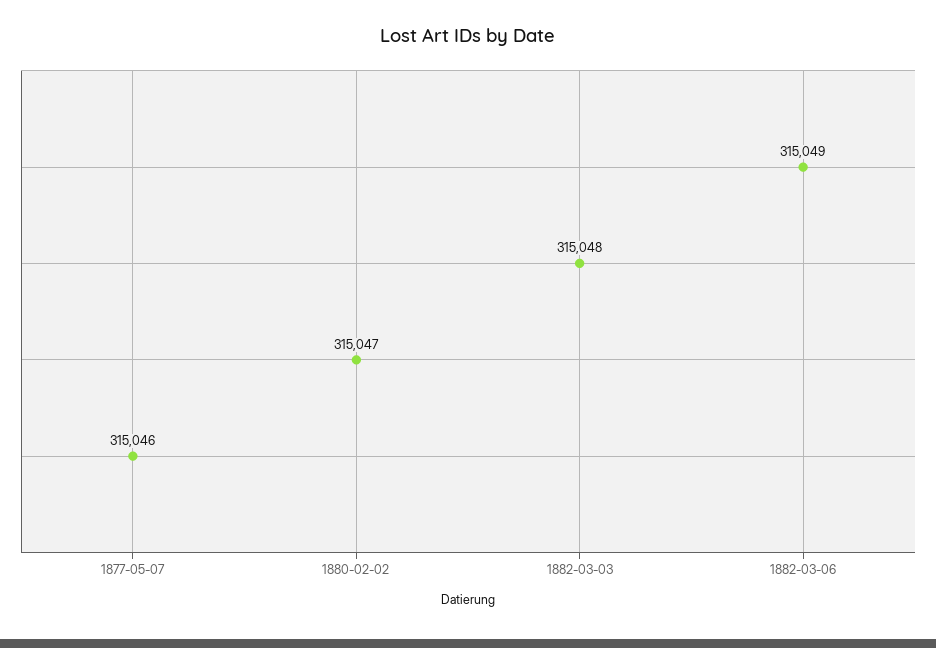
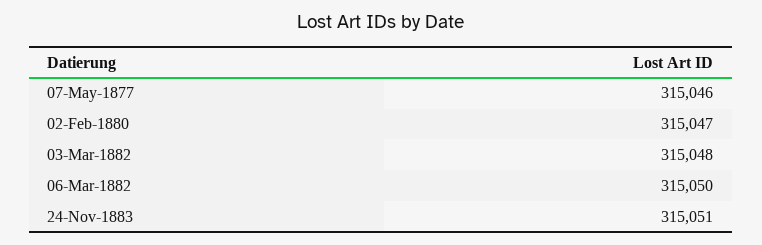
1882-03-06: 315049 -> 315050
24-Nov-1883: none -> 315051

